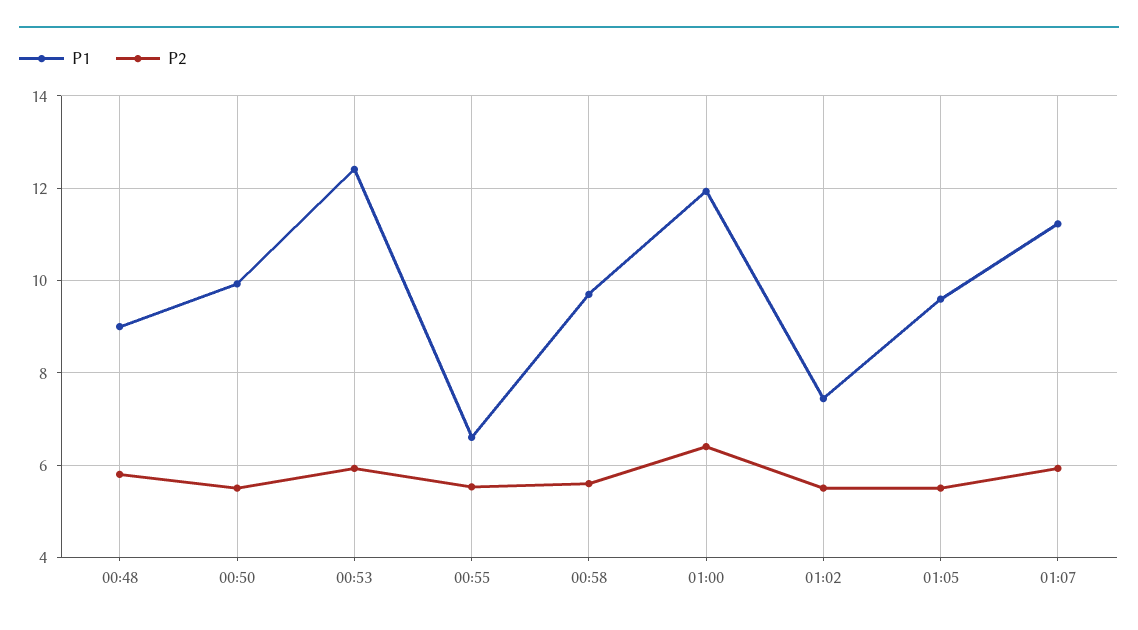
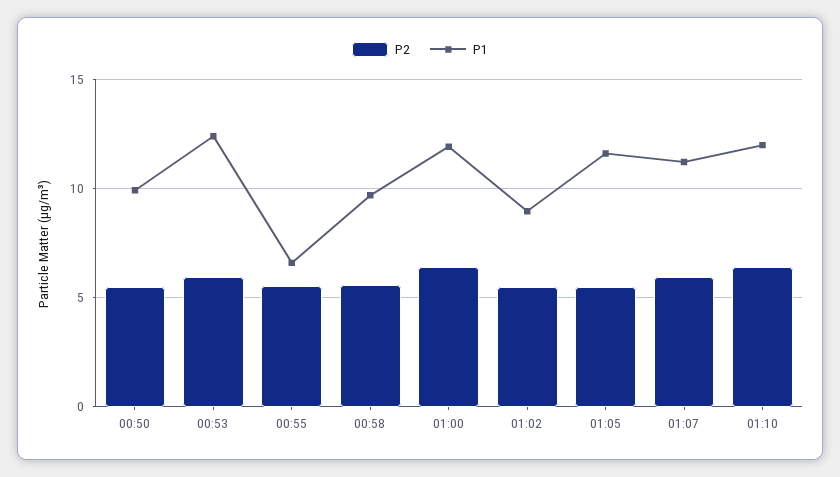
P1, 00:48: 9 -> none
P2, 00:48: 5.8 -> none
P1, 01:02: 7.4 -> 9
P1, 01:05: 9.6 -> 11.5
P2, 01:10: none -> 6.5
P1, 01:10: none -> 12

